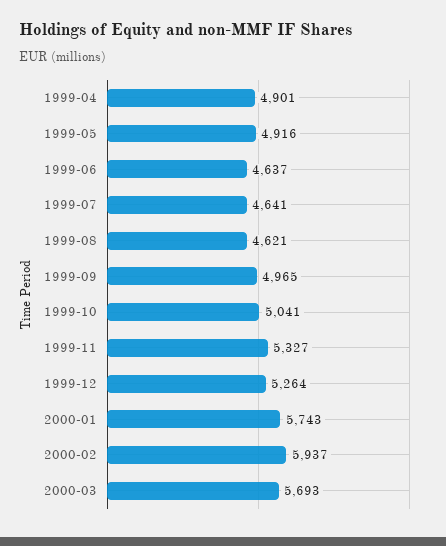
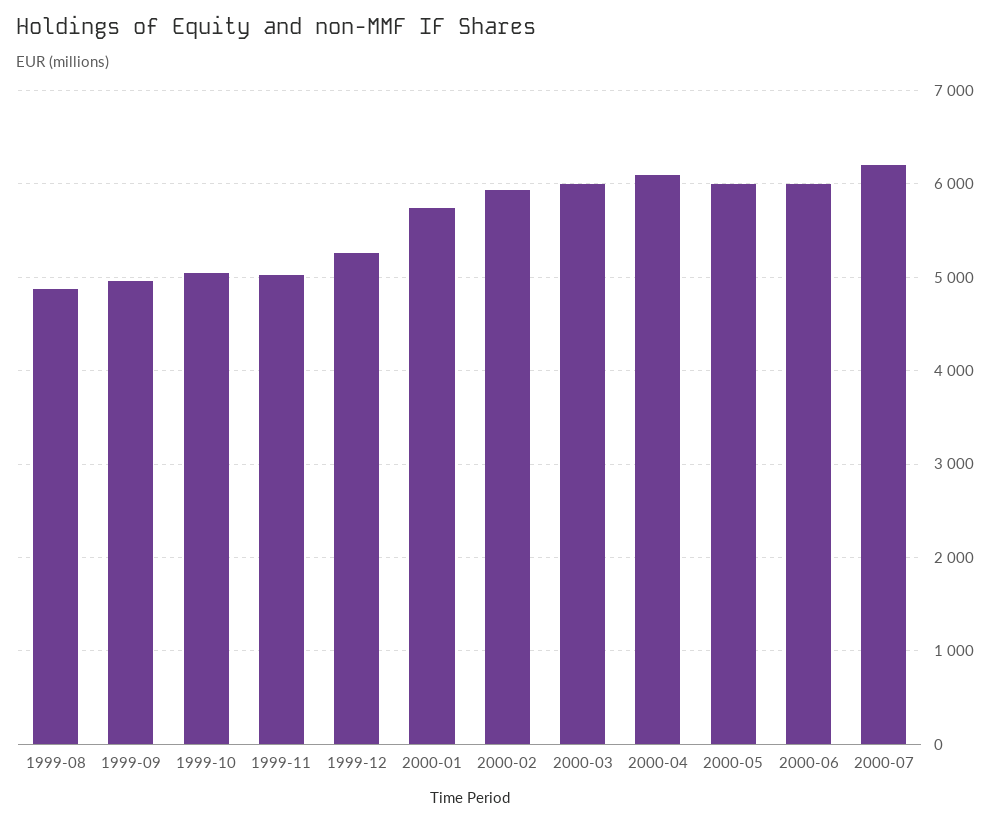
1999-04: 4901 -> none
1999-05: 4916 -> none
1999-06: 4637 -> none
1999-07: 4641 -> none
1999-08: 4621 -> 4900
1999-11: 5327 -> 5000
2000-03: 5693 -> 6000
2000-04: none -> 6100
2000-05: none -> 6000
2000-06: none -> 6000
2000-07: none -> 6200

